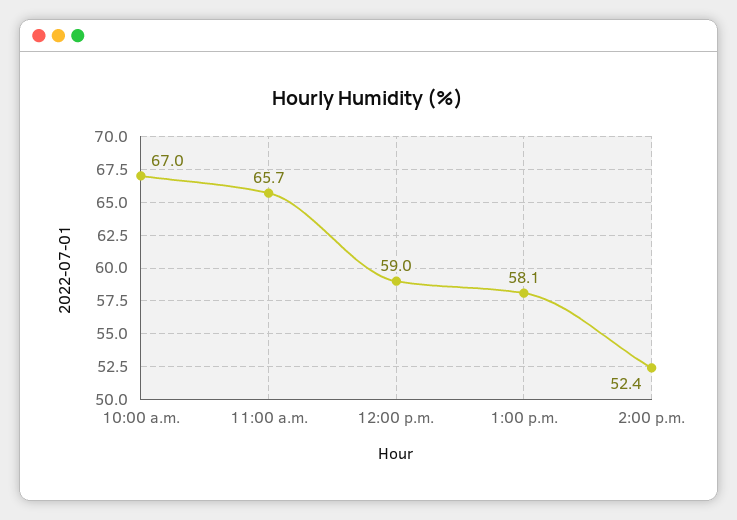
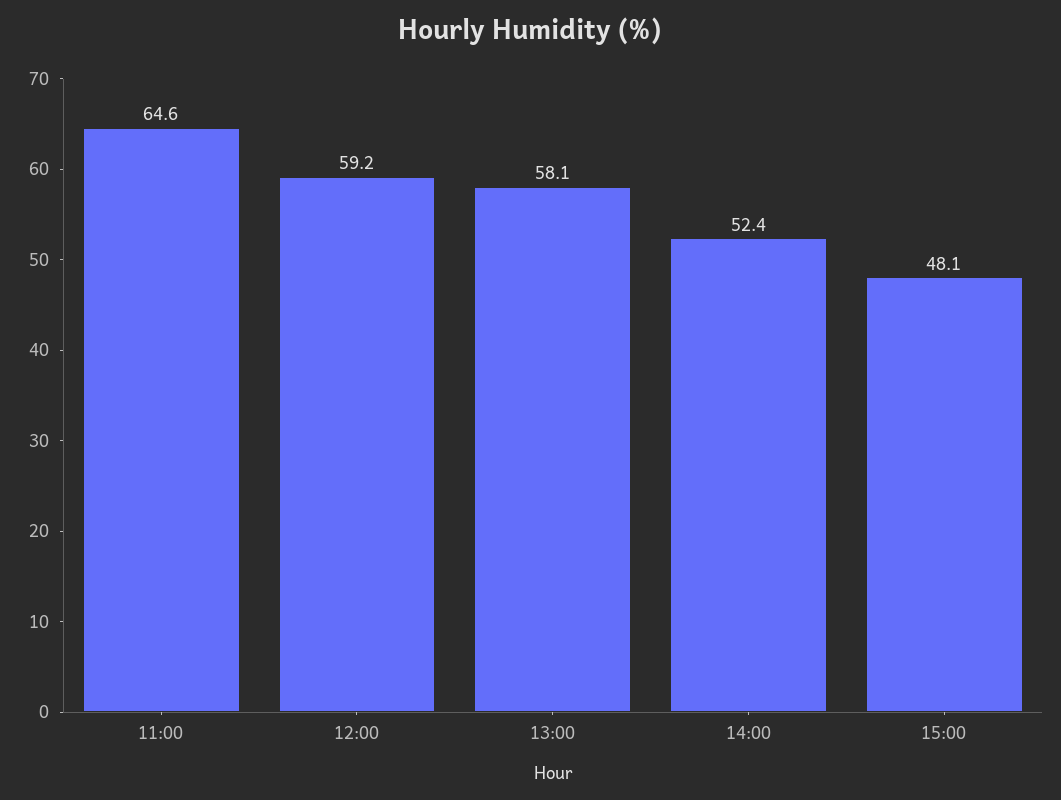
10:00 a.m.: 67 -> none
11:00 a.m.: 65.7 -> 64.6
12:00 p.m.: 59 -> 59.2
15:00: none -> 48.1

